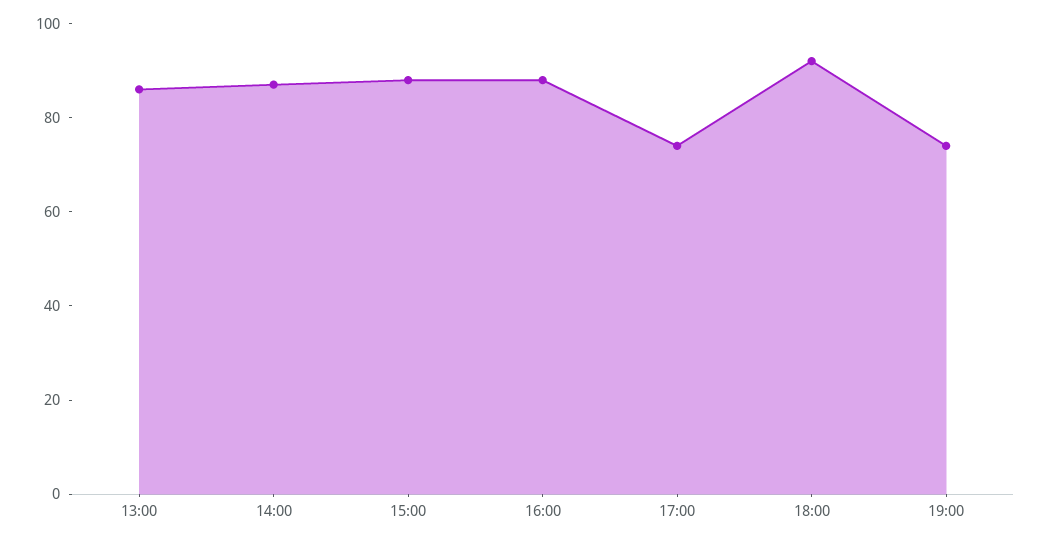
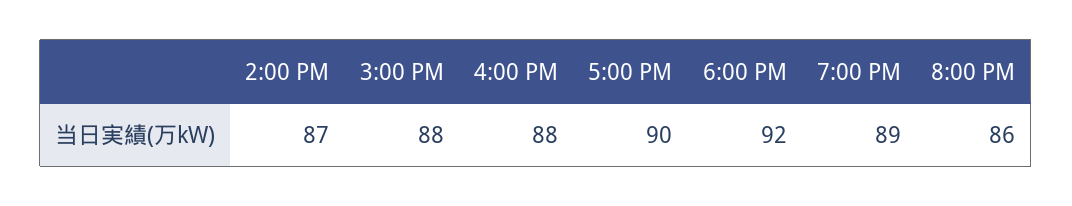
13:00: 85 -> none
17:00: 75 -> 90
19:00: 75 -> 89
8:00 PM: none -> 86

